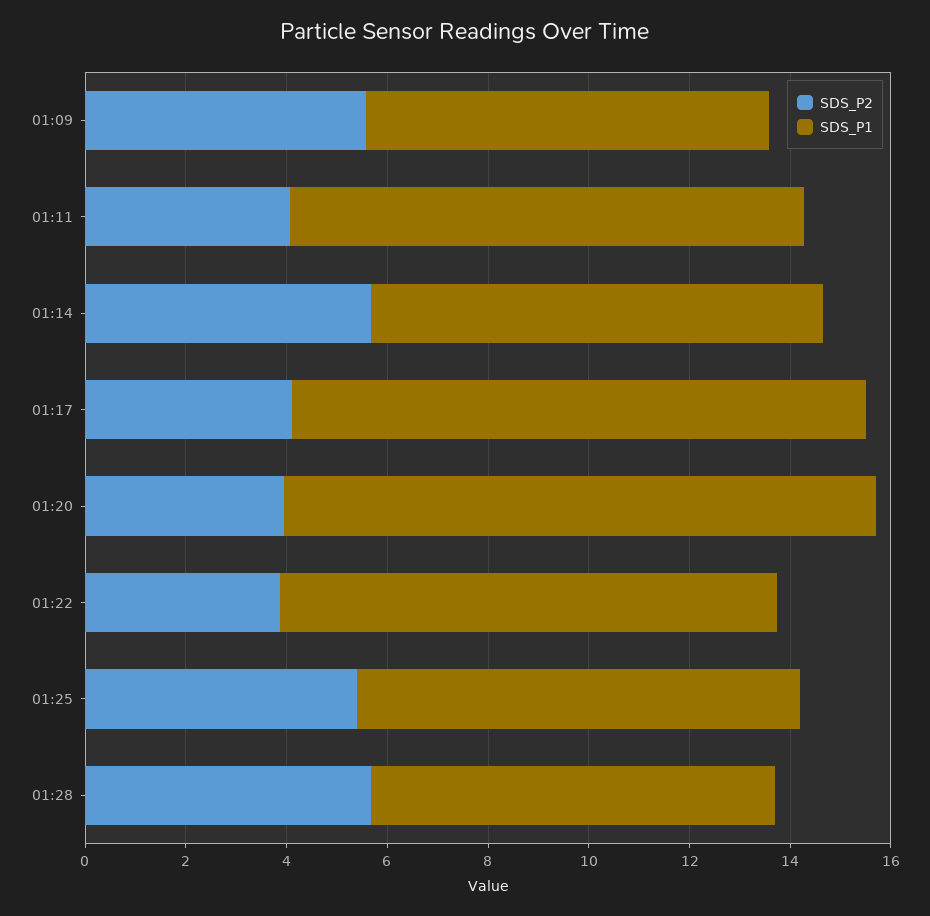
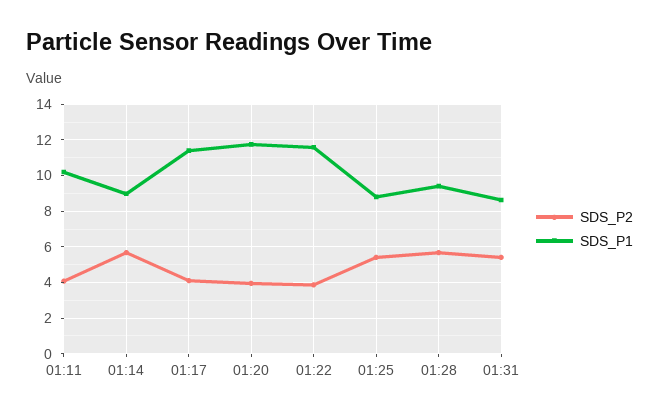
SDS_P2, 01:09: 5.5 -> none
SDS_P1, 01:09: 8 -> none
SDS_P1, 01:22: 10 -> 11.5
SDS_P1, 01:28: 8 -> 9.5
SDS_P2, 01:31: none -> 5.5
SDS_P1, 01:31: none -> 8.5

